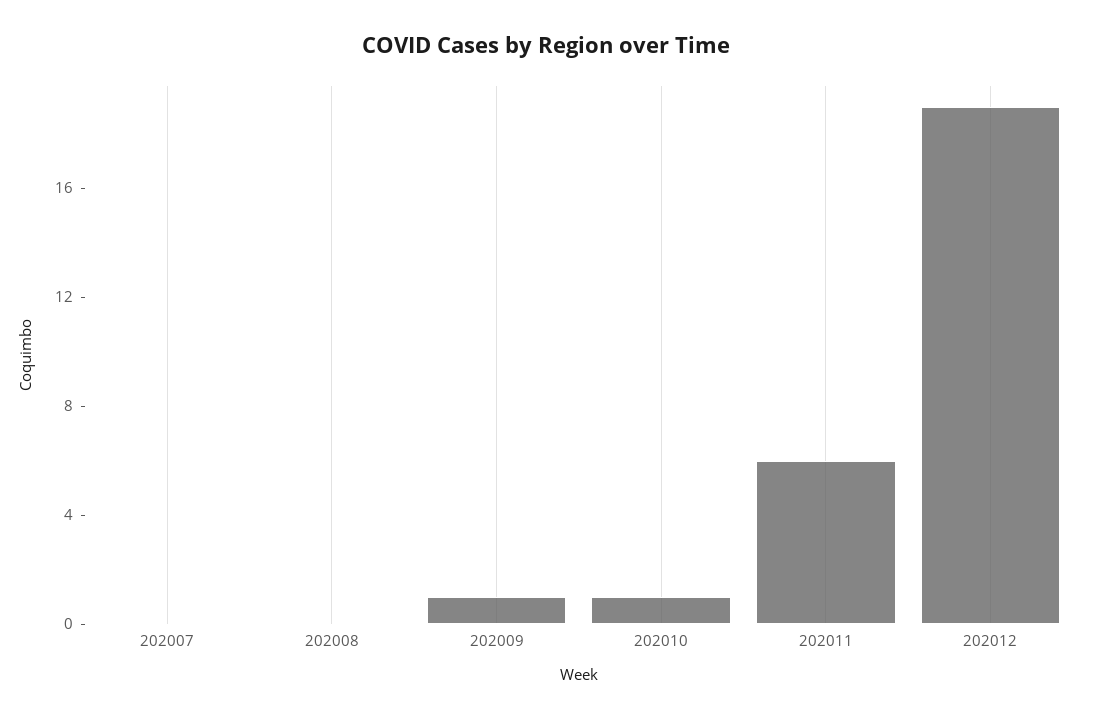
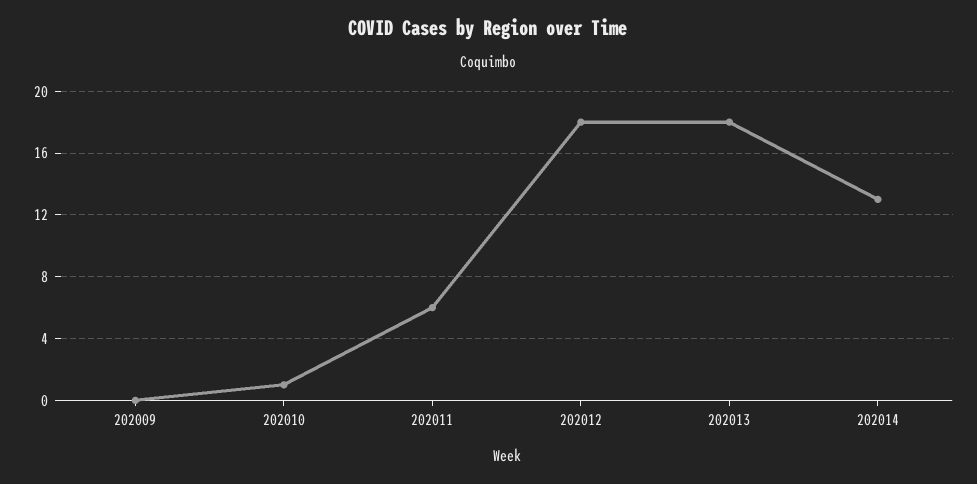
202007: 0 -> none
202008: 0 -> none
202009: 1 -> 0
202012: 19 -> 18
202013: none -> 18
202014: none -> 13

